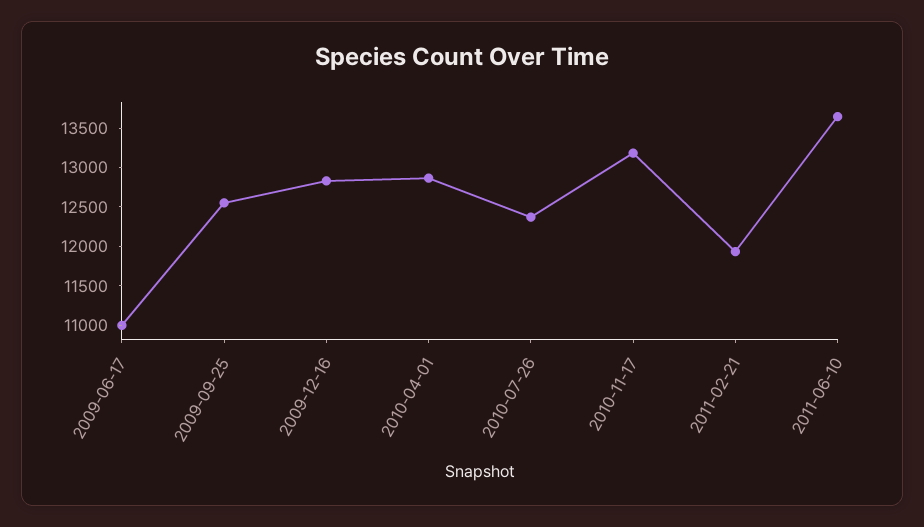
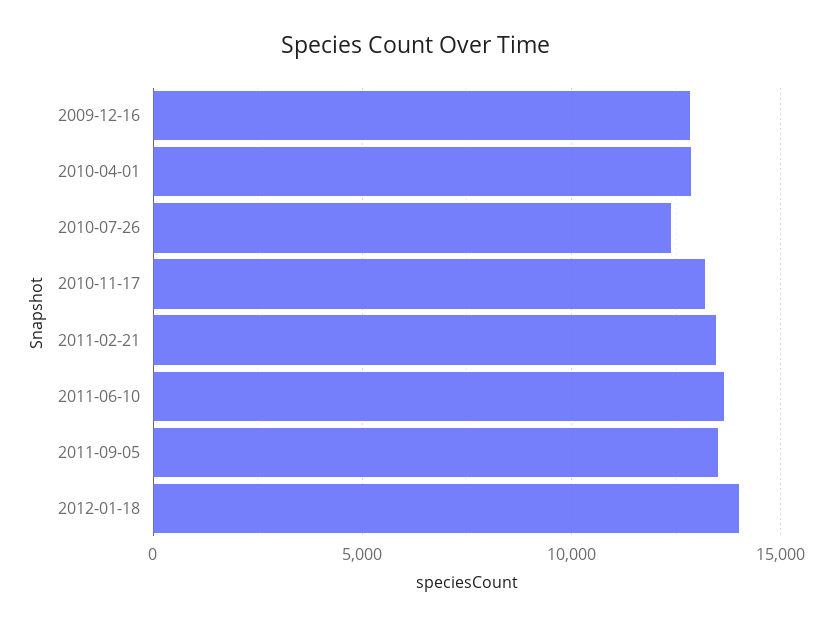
2009-06-17: 11000 -> none
2009-09-25: 12500 -> none
2011-02-21: 12000 -> 13500
2011-09-05: none -> 13500
2012-01-18: none -> 14000

